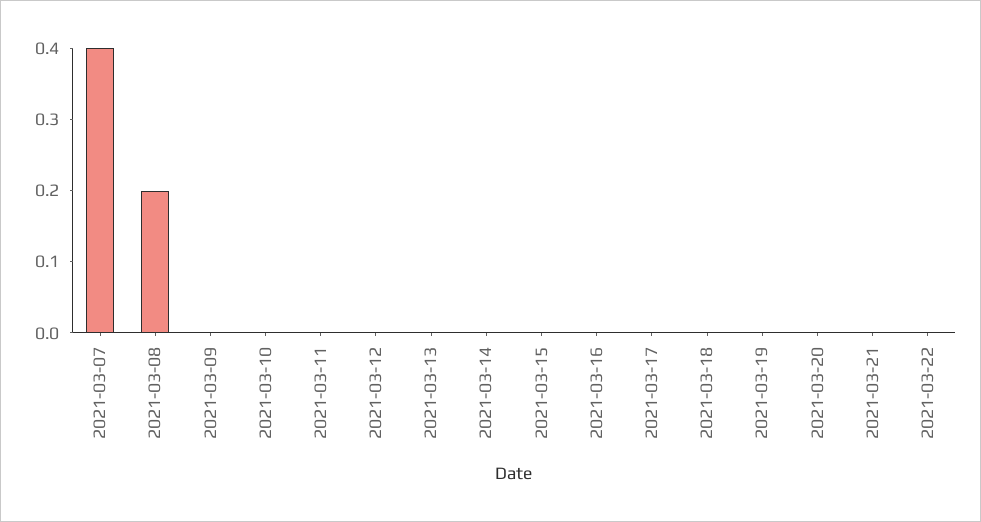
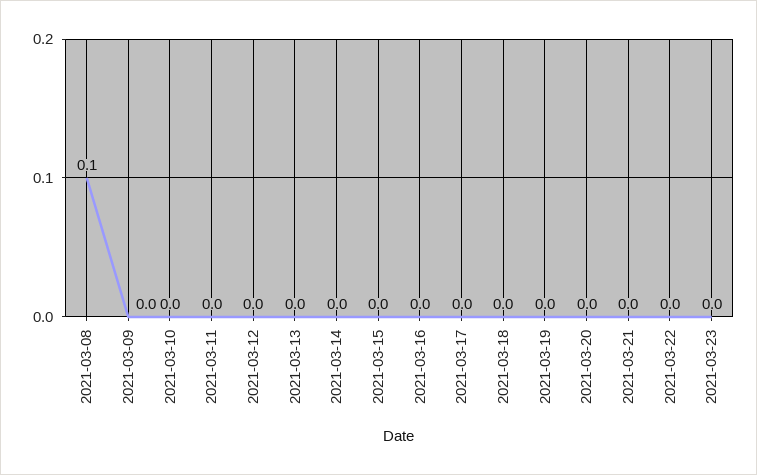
2021-03-07: 0.4 -> none
2021-03-08: 0.2 -> 0.1
2021-03-23: none -> 0

